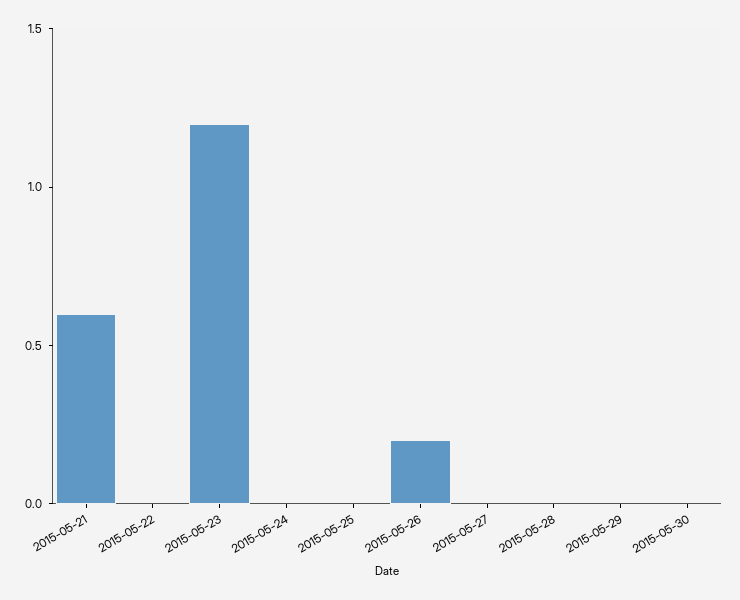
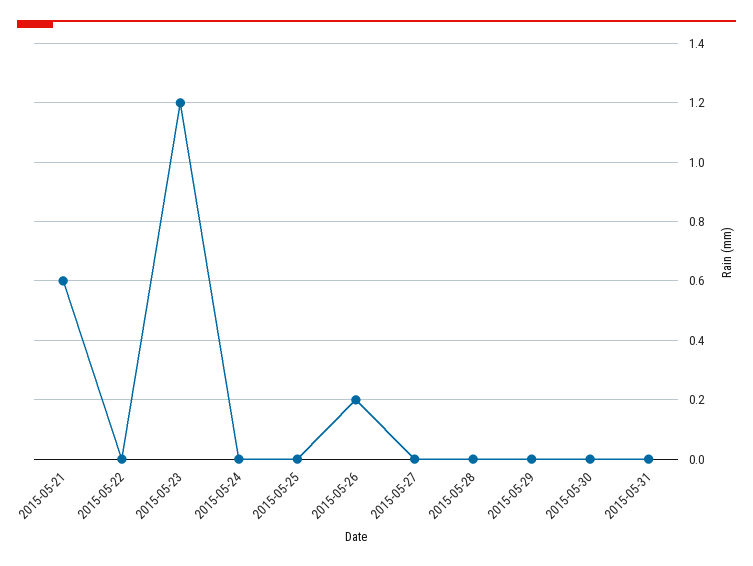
2015-05-31: none -> 0

